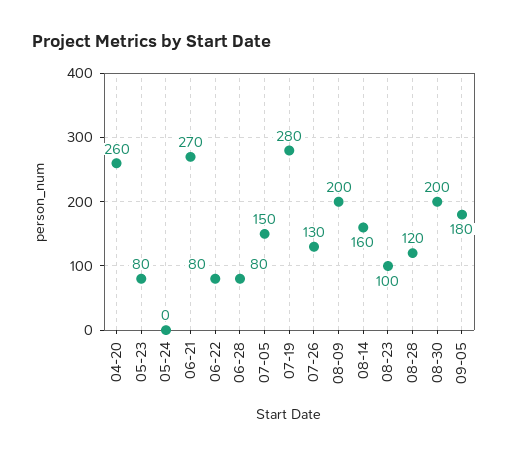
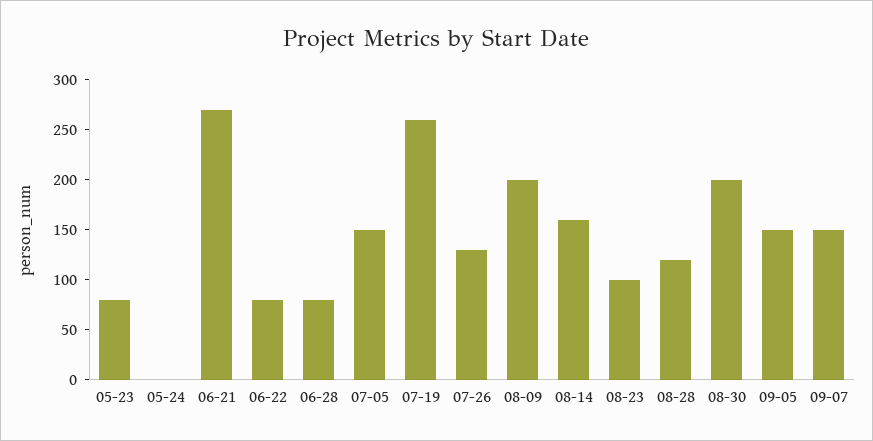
04-20: 260 -> none
07-19: 280 -> 260
09-05: 180 -> 150
09-07: none -> 150

